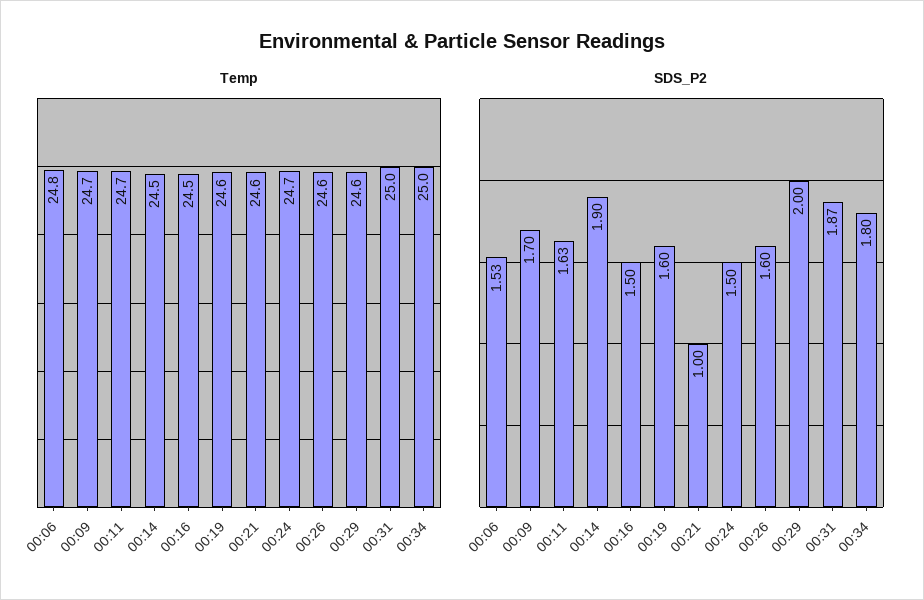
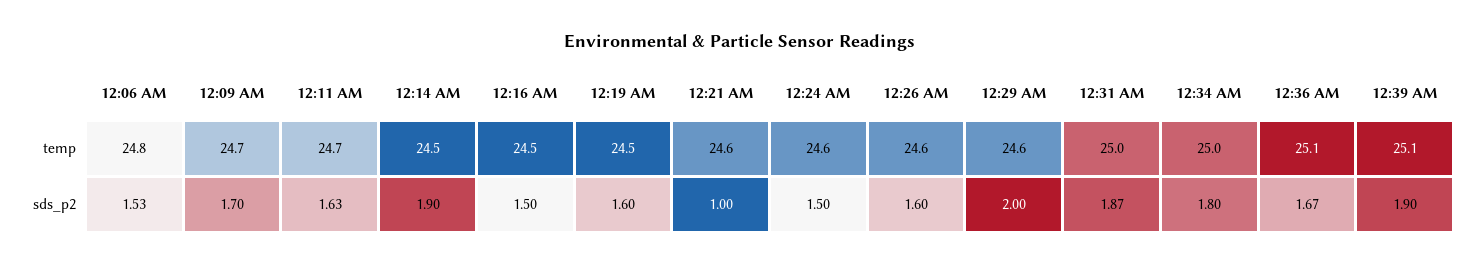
Temp, 00:19: 24.6 -> 24.5
Temp, 00:24: 24.7 -> 24.6
Temp, 12:36 AM: none -> 25.1
Temp, 12:39 AM: none -> 25.1
SDS_P2, 12:36 AM: none -> 1.67
SDS_P2, 12:39 AM: none -> 1.9

